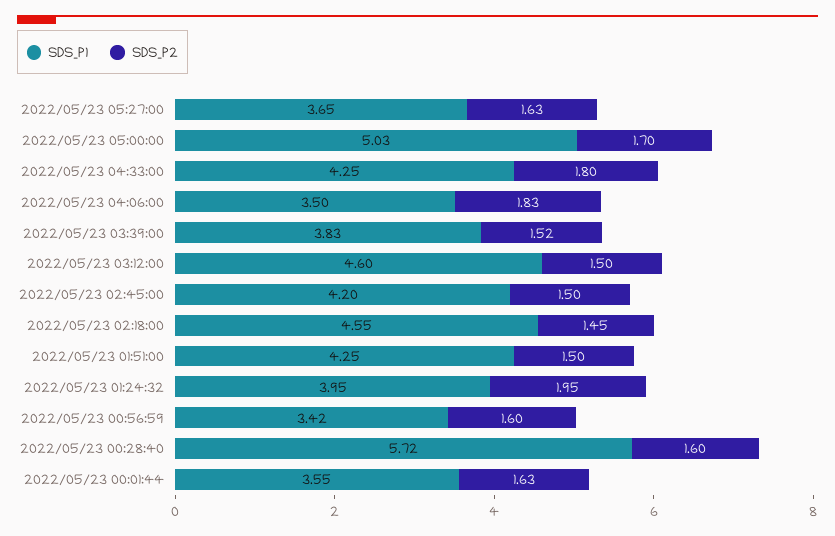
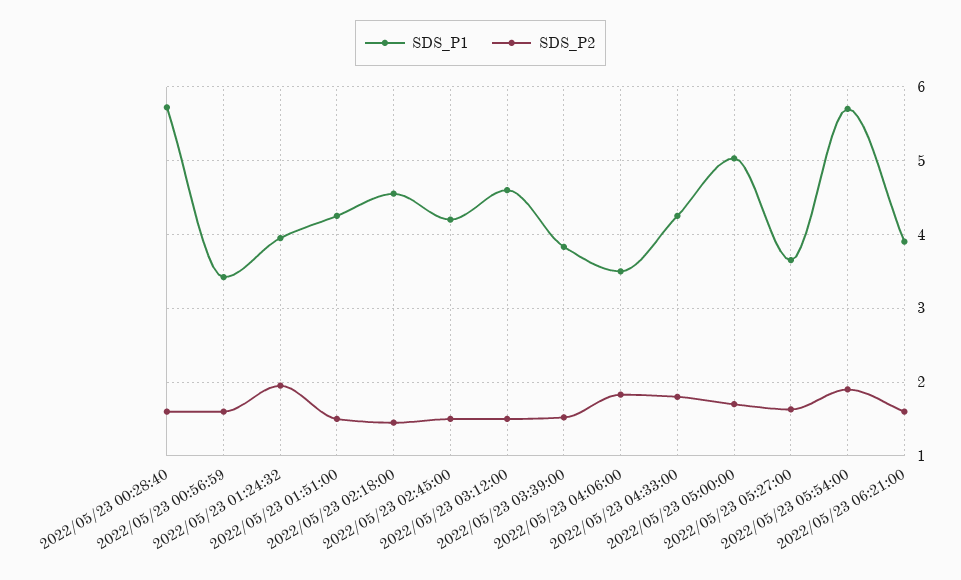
SDS_P1, 2022/05/23 00:01:44: 3.55 -> none
SDS_P2, 2022/05/23 00:01:44: 1.63 -> none
SDS_P1, 2022/05/23 05:54:00: none -> 5.7
SDS_P2, 2022/05/23 05:54:00: none -> 1.9
SDS_P1, 2022/05/23 06:21:00: none -> 3.9
SDS_P2, 2022/05/23 06:21:00: none -> 1.6

